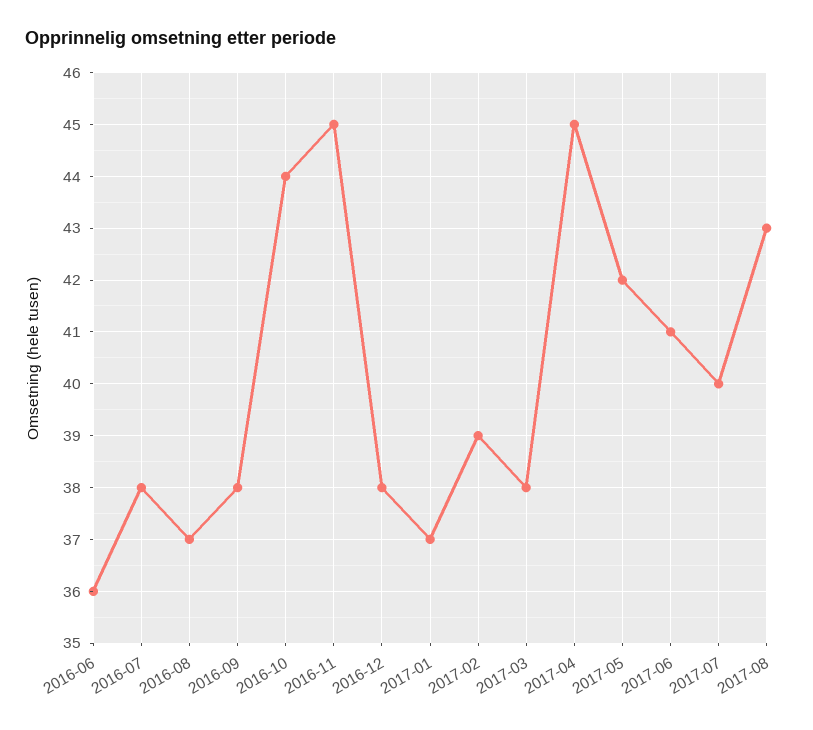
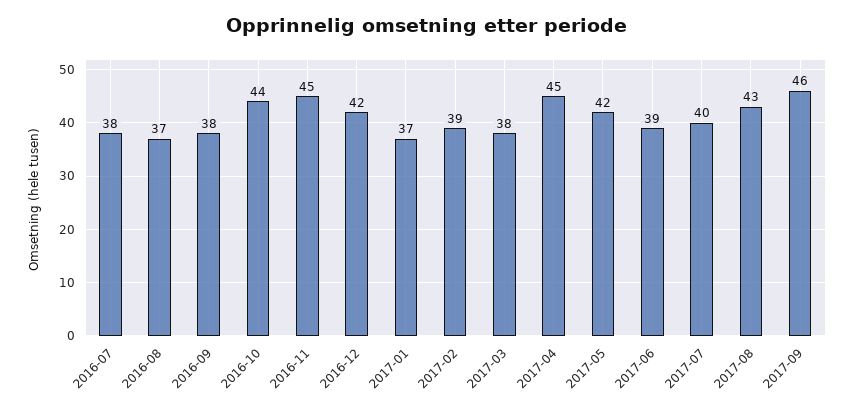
2016-06: 36 -> none
2016-12: 38 -> 42
2017-06: 41 -> 39
2017-09: none -> 46

